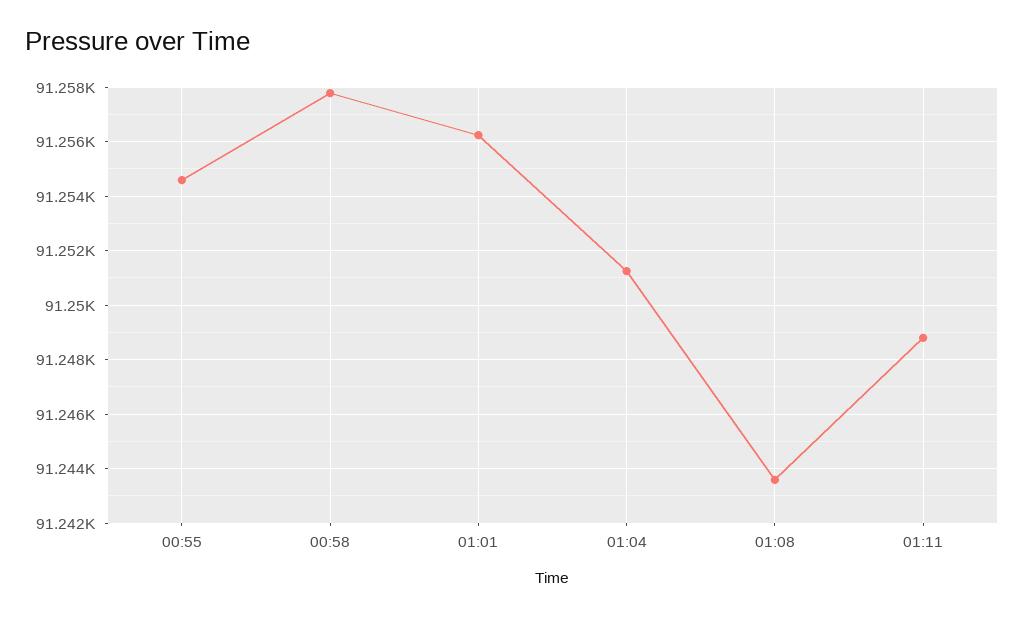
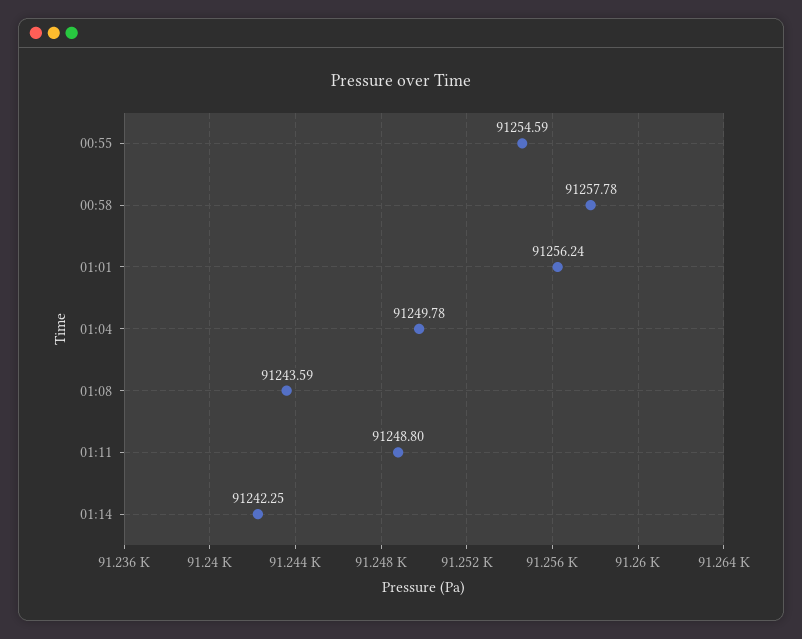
01:04: 91251.25 -> 91249.78
01:14: none -> 91242.25

